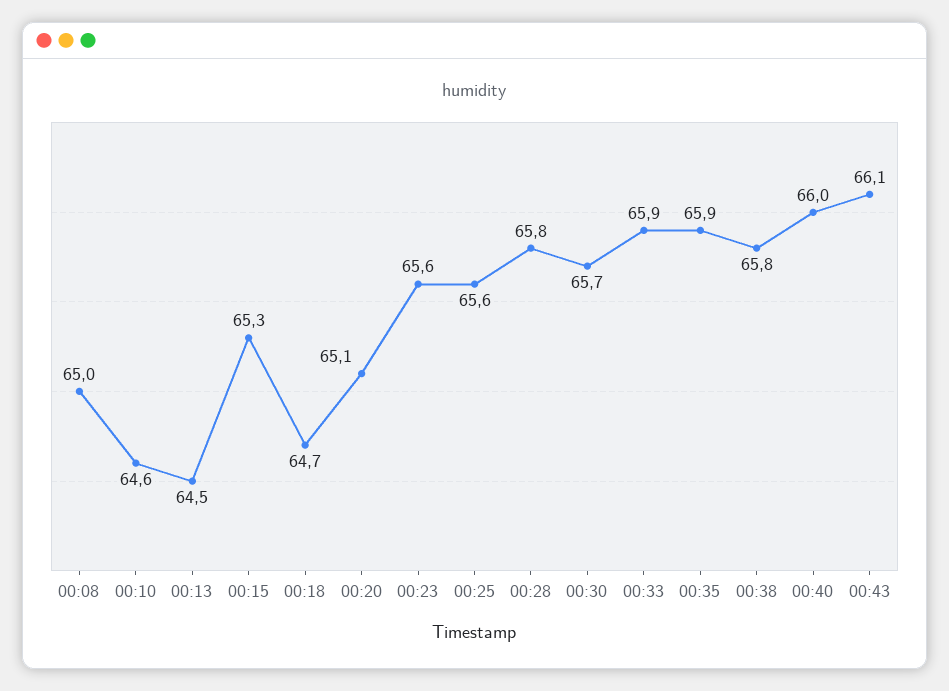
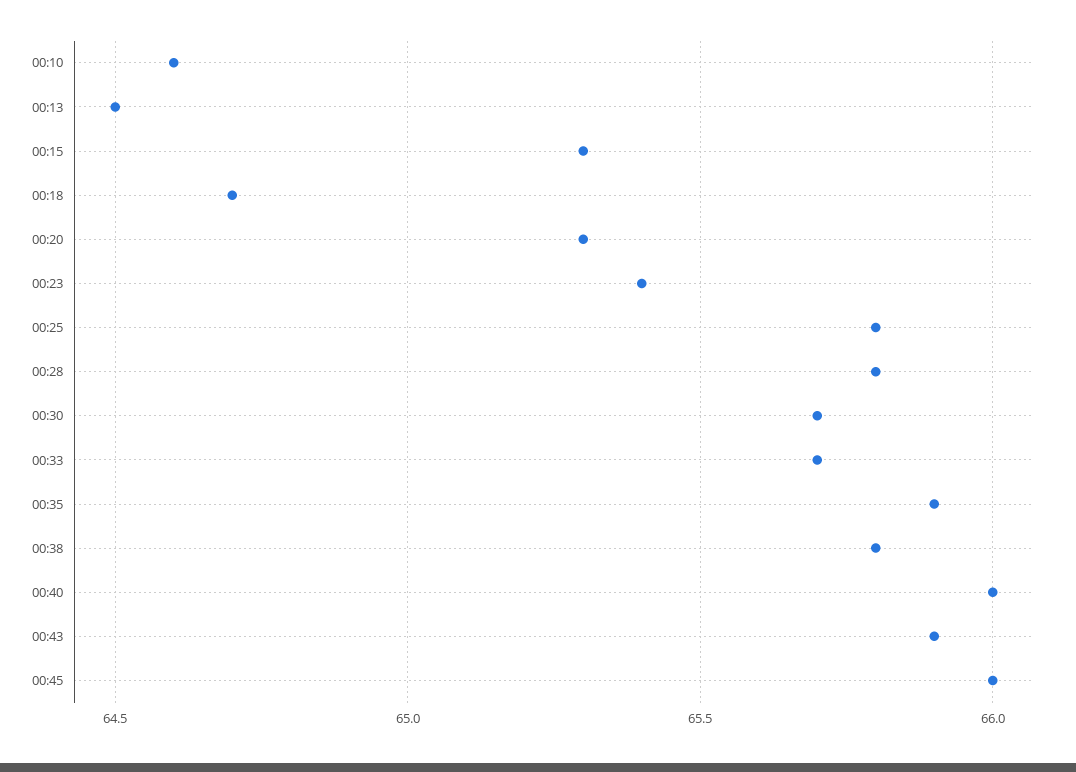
00:08: 65 -> none
00:20: 65.1 -> 65.3
00:23: 65.6 -> 65.4
00:25: 65.6 -> 65.8
00:33: 65.9 -> 65.7
00:43: 66.1 -> 65.9
00:45: none -> 66

